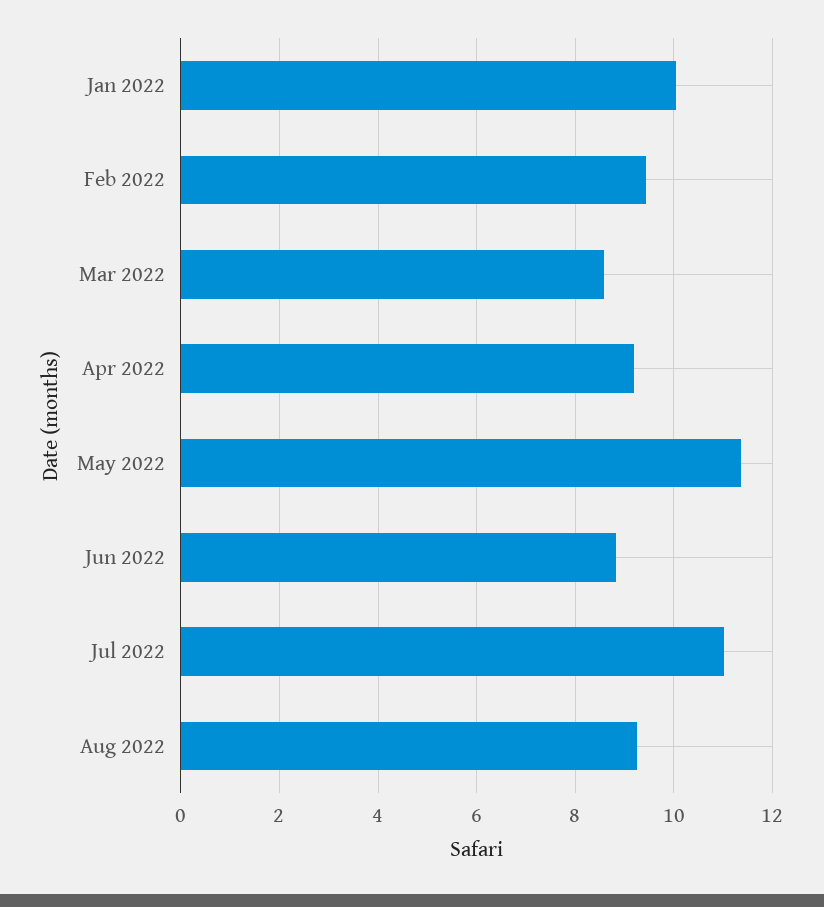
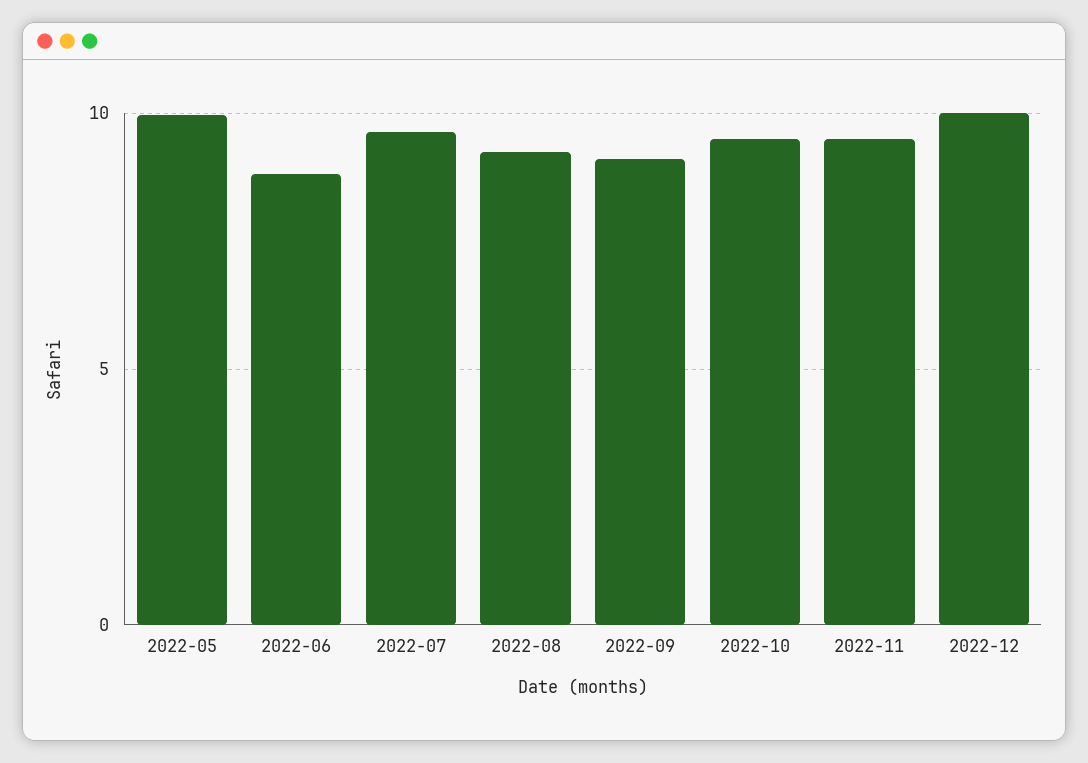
Jan 2022: 10 -> none
Feb 2022: 9.4 -> none
Mar 2022: 8.6 -> none
Apr 2022: 9.2 -> none
May 2022: 11.4 -> 10
Jul 2022: 11 -> 9.5
2022-09: none -> 9
2022-10: none -> 9.5
2022-11: none -> 9.5
2022-12: none -> 10

